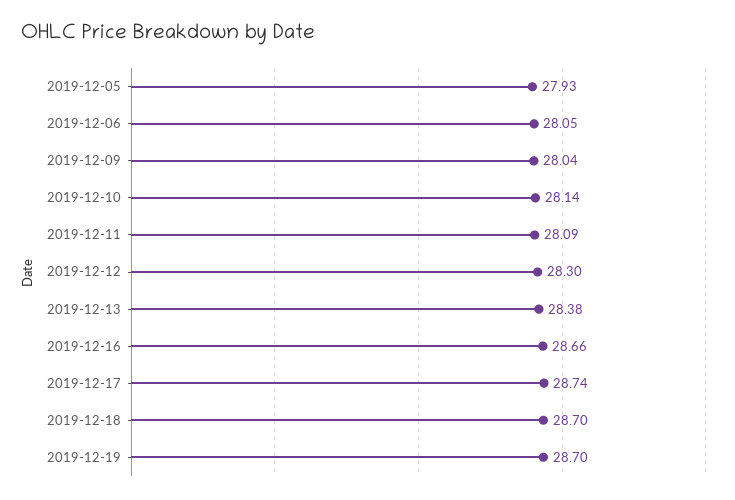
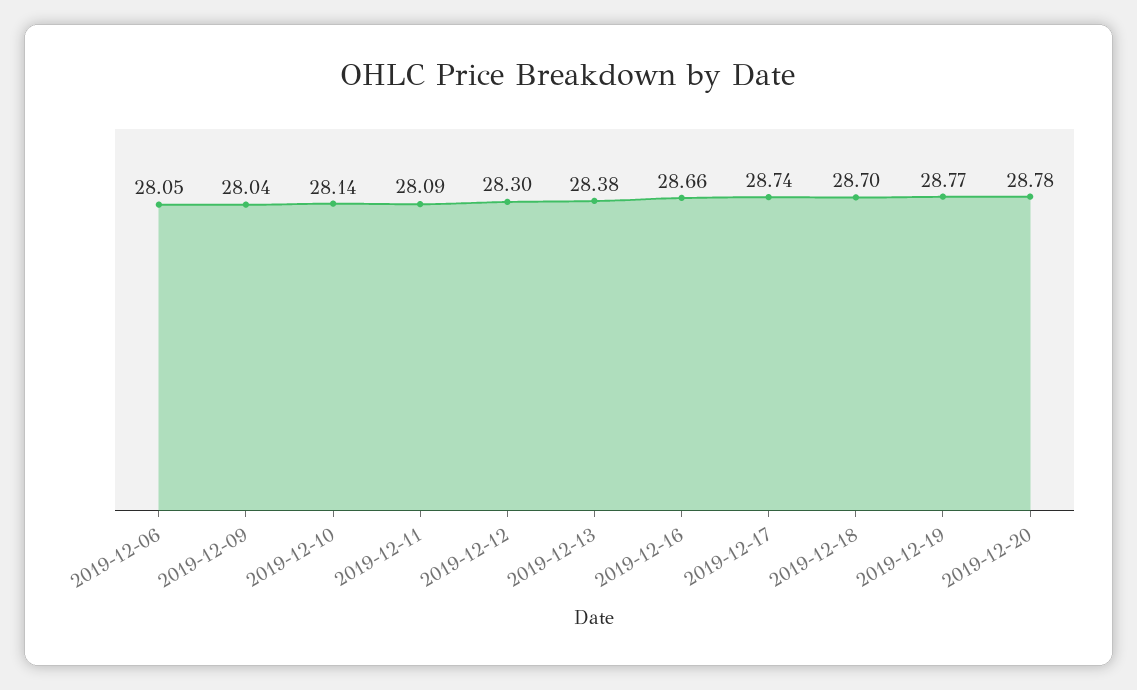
2019-12-05: 27.93 -> none
2019-12-19: 28.7 -> 28.77
2019-12-20: none -> 28.78

